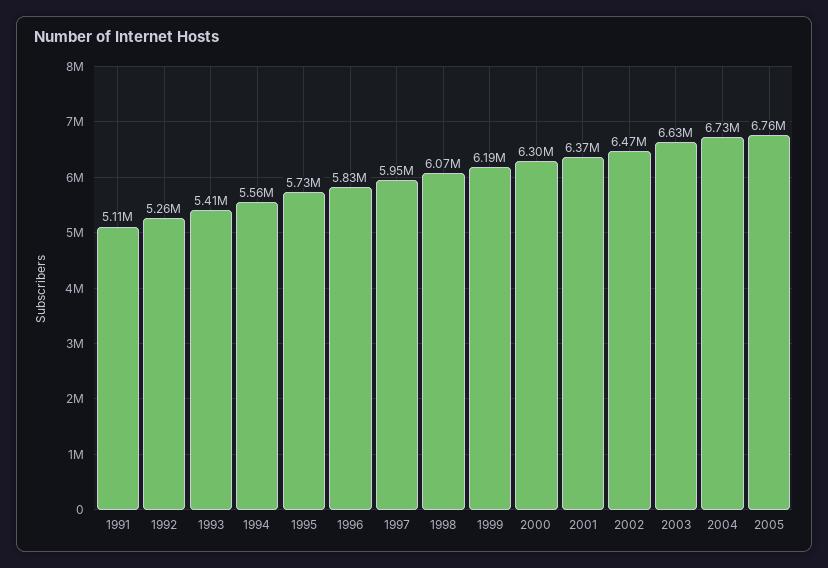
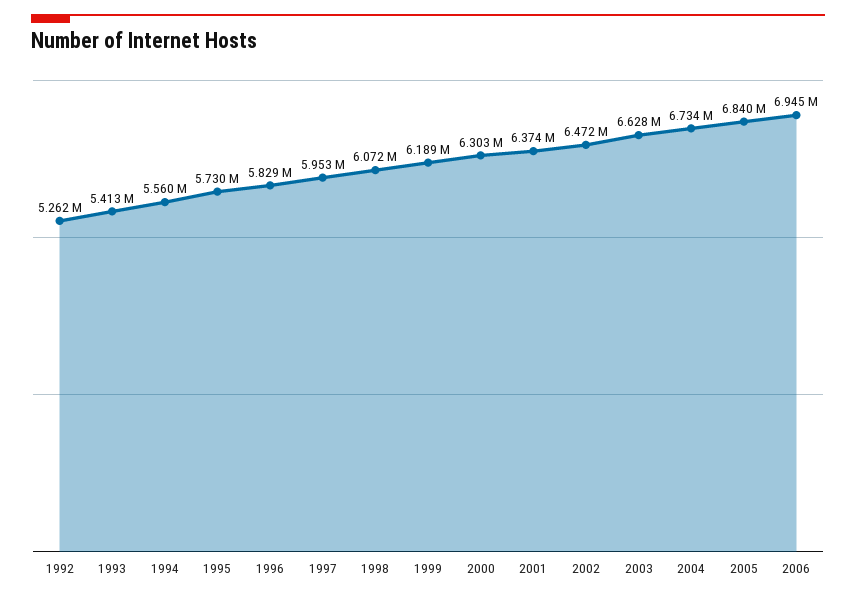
1991: 5110000 -> none
2005: 6760000 -> 6840000
2006: none -> 6945000

